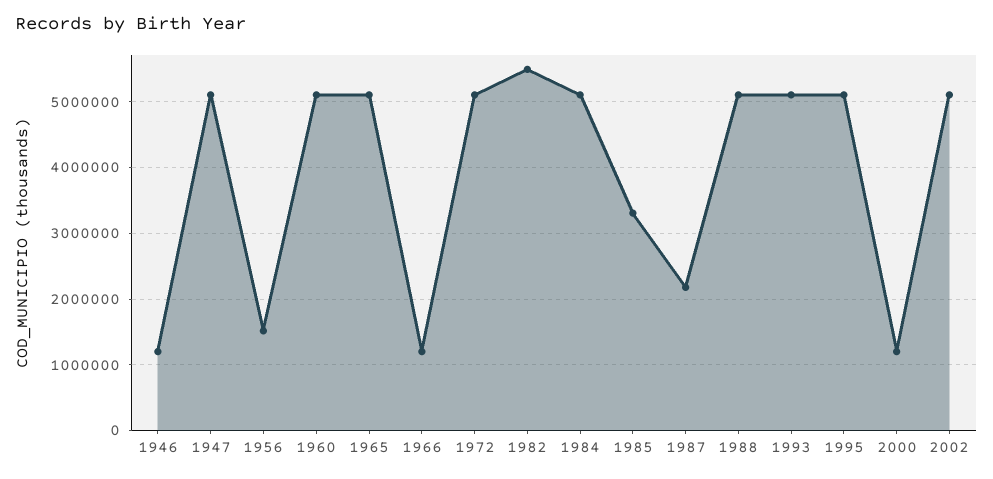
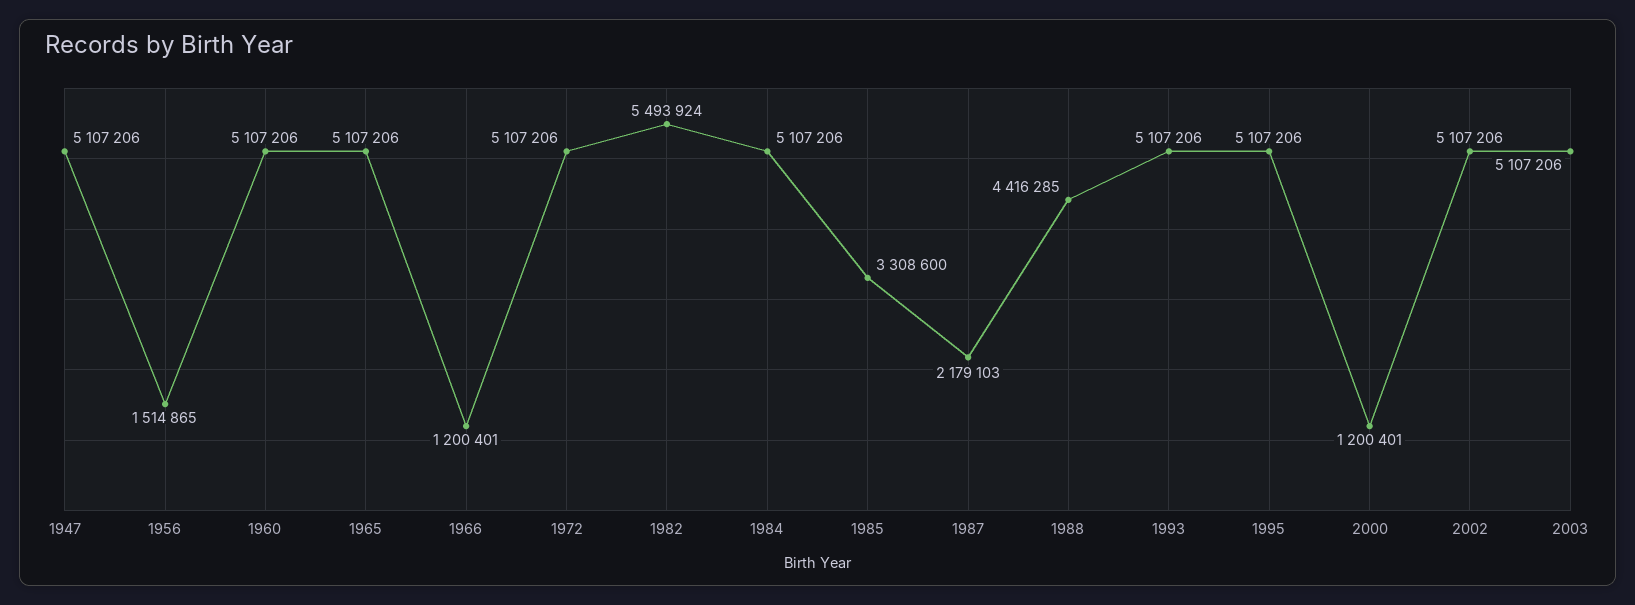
1946: 1200000 -> none
1988: 5100000 -> 4416285
2003: none -> 5107206

